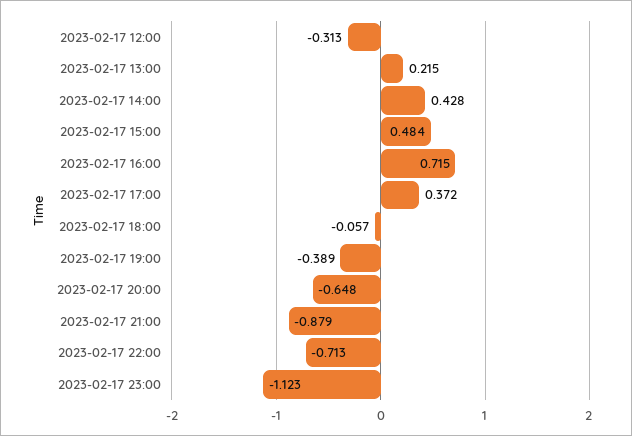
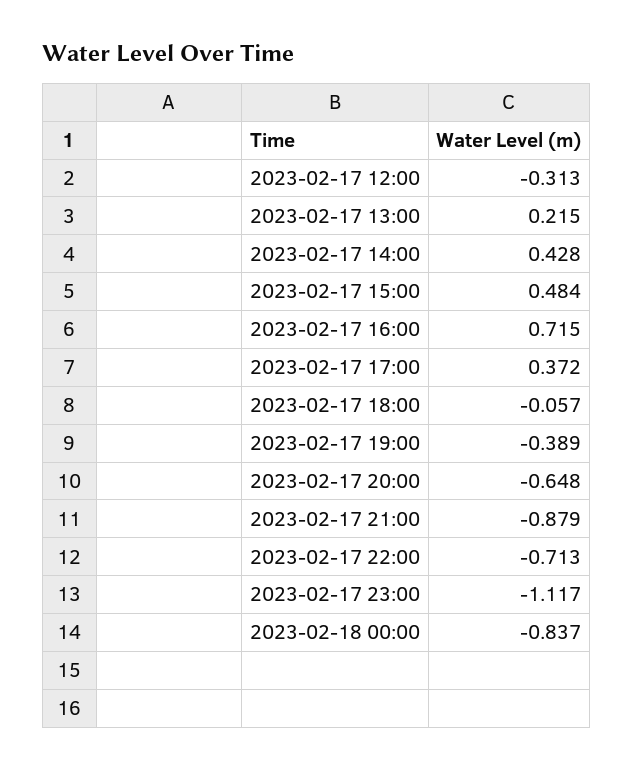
2023-02-17 23:00: -1.123 -> -1.117
2023-02-18 00:00: none -> -0.837

